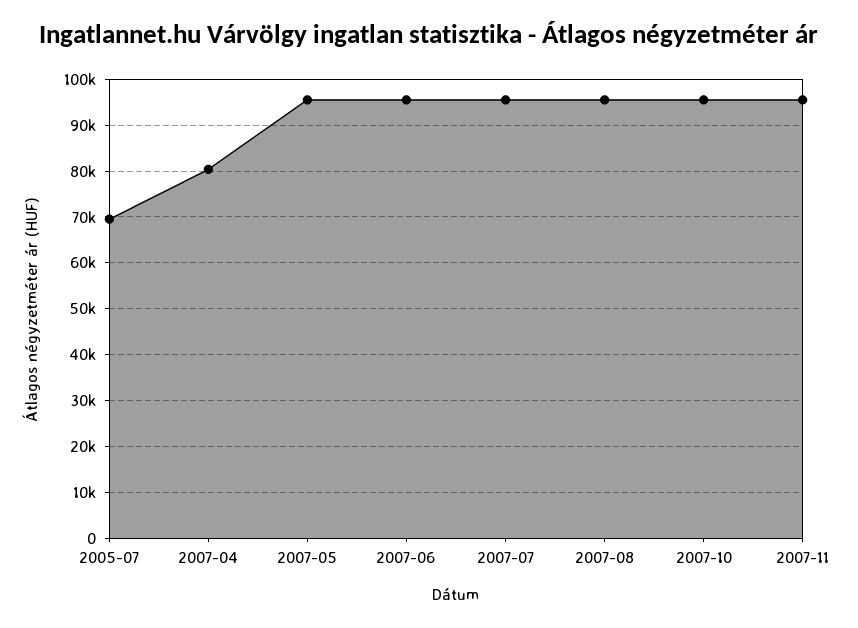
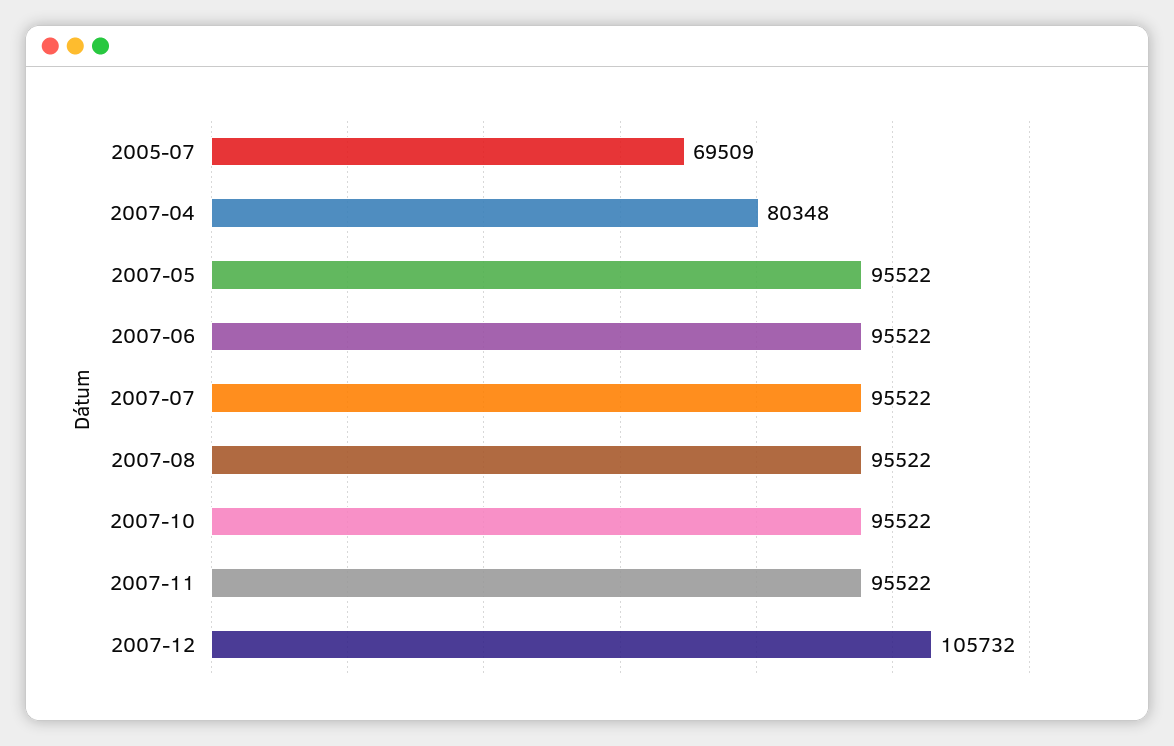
2007-12: none -> 105732

